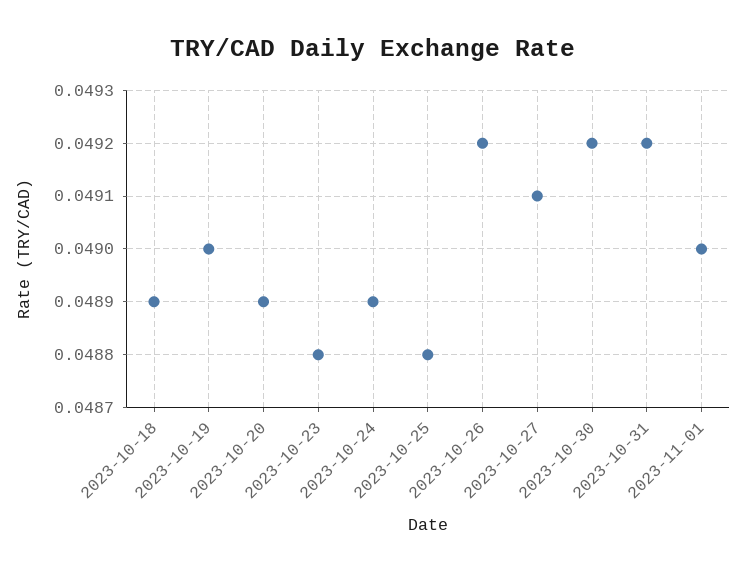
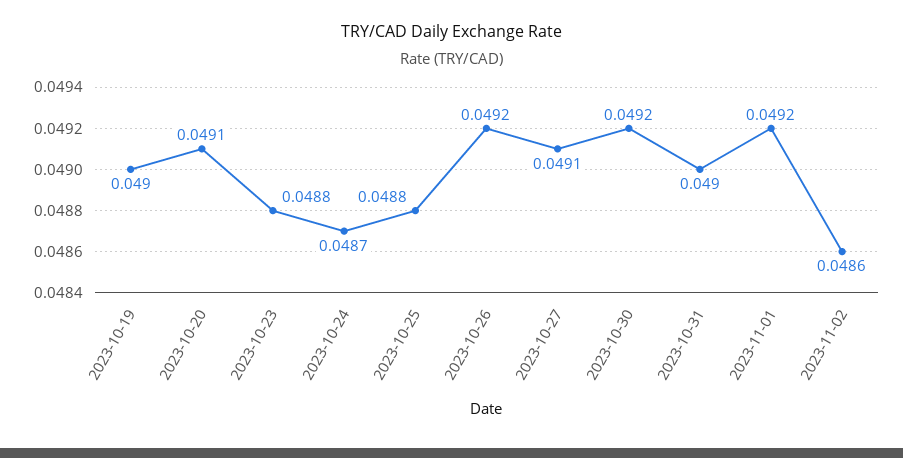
2023-10-18: 0.0489 -> none
2023-10-20: 0.0489 -> 0.0491
2023-10-24: 0.0489 -> 0.0487
2023-10-31: 0.0492 -> 0.049
2023-11-01: 0.049 -> 0.0492
2023-11-02: none -> 0.0486

